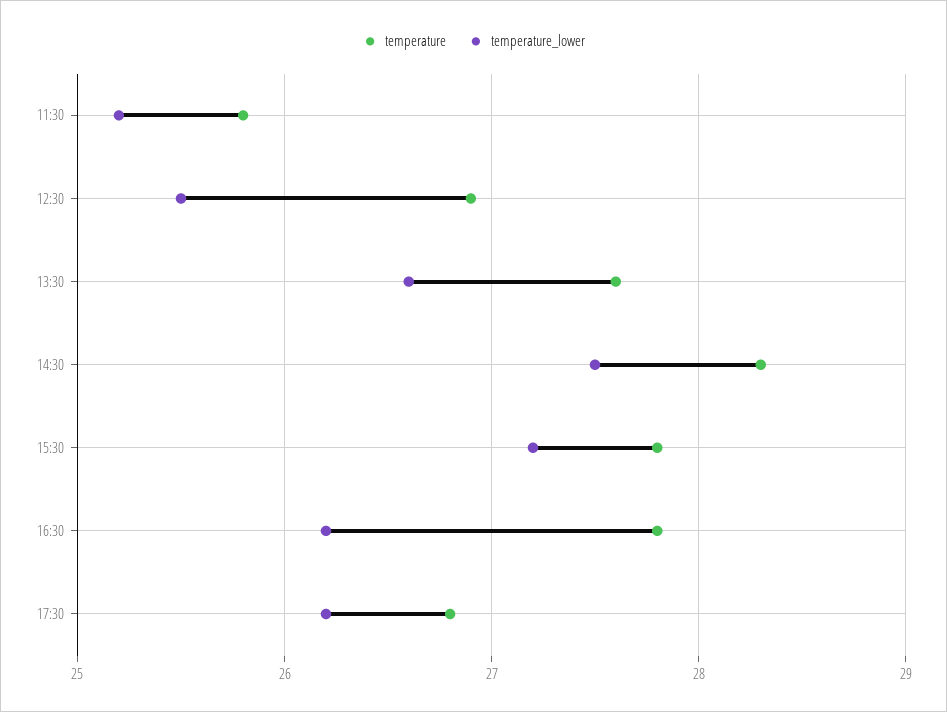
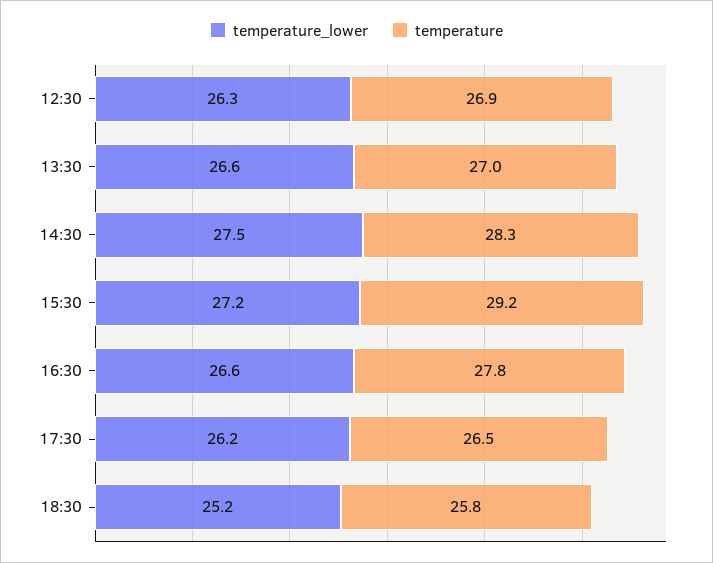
temperature, 11:30: 25.8 -> none
temperature_lower, 11:30: 25.2 -> none
temperature_lower, 12:30: 25.5 -> 26.3
temperature, 13:30: 27.6 -> 27
temperature, 15:30: 27.8 -> 29.2
temperature_lower, 16:30: 26.2 -> 26.6
temperature, 17:30: 26.8 -> 26.5
temperature_lower, 18:30: none -> 25.2
temperature, 18:30: none -> 25.8

